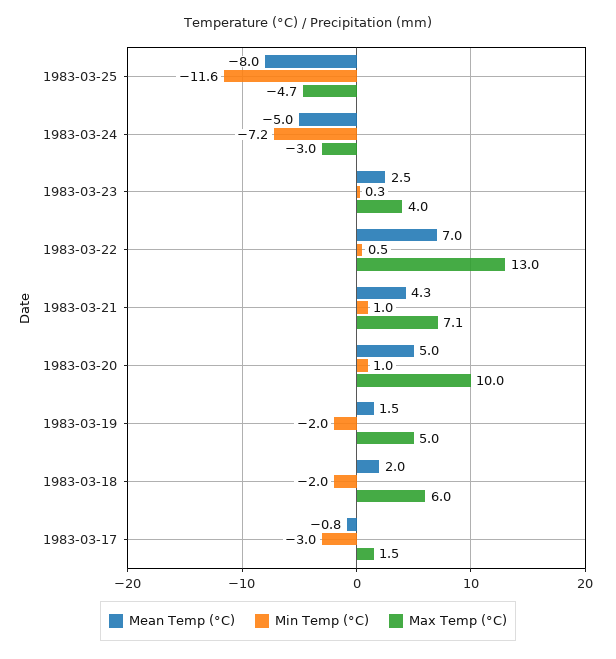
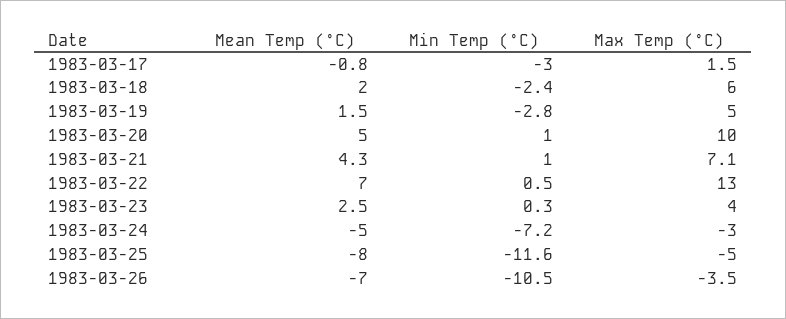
Max Temp (°C), 1983-03-25: -4.7 -> -5
Min Temp (°C), 1983-03-19: -2 -> -2.8
Min Temp (°C), 1983-03-18: -2 -> -2.4
Mean Temp (°C), 1983-03-26: none -> -7
Min Temp (°C), 1983-03-26: none -> -10.5
Max Temp (°C), 1983-03-26: none -> -3.5

